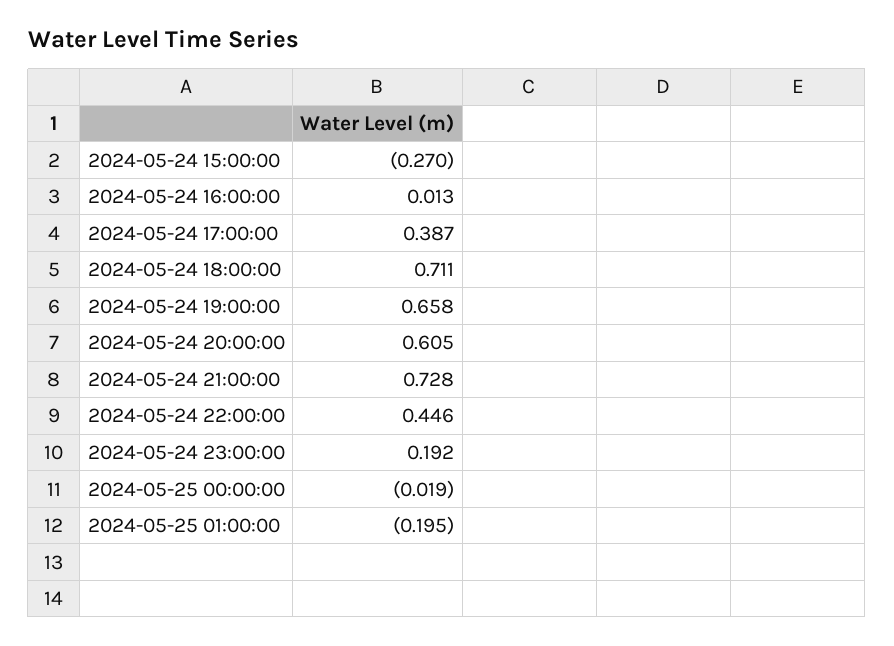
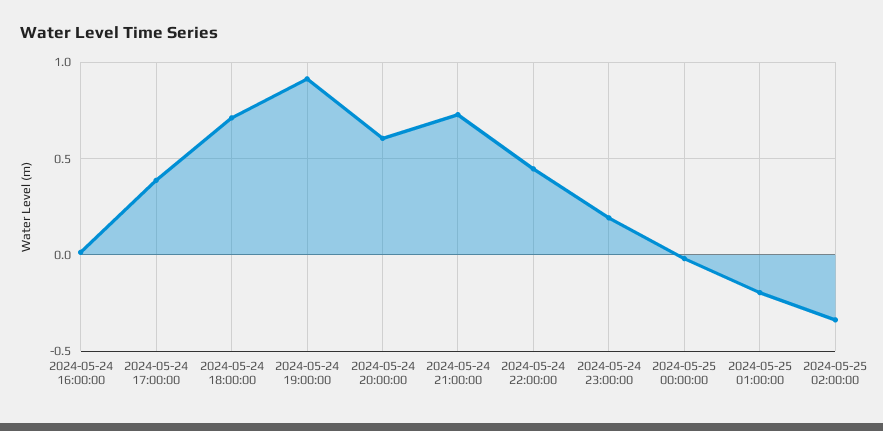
2024-05-24 15:00:00: -0.27 -> none
2024-05-24 19:00:00: 0.658 -> 0.9
2024-05-25 02:00:00: none -> -0.35

